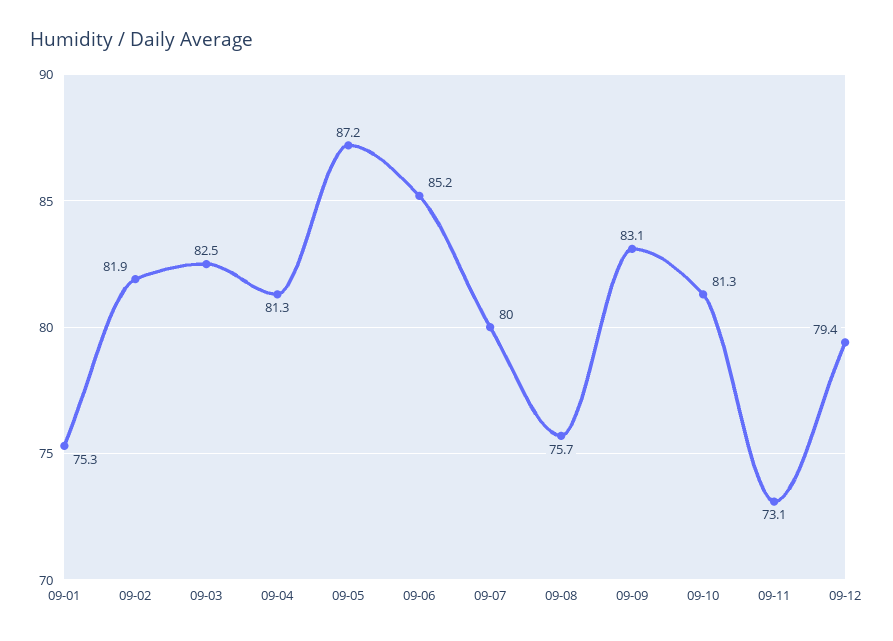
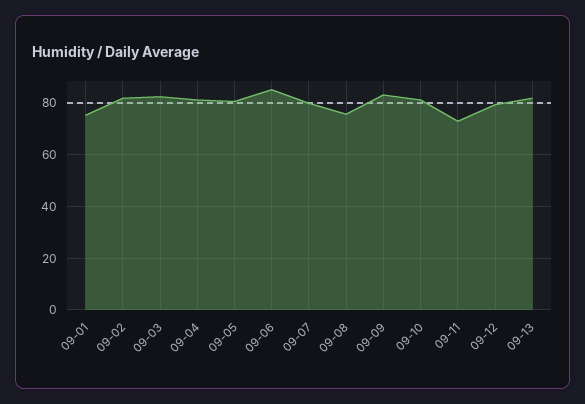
09-05: 87.2 -> 80
09-13: none -> 82.5

